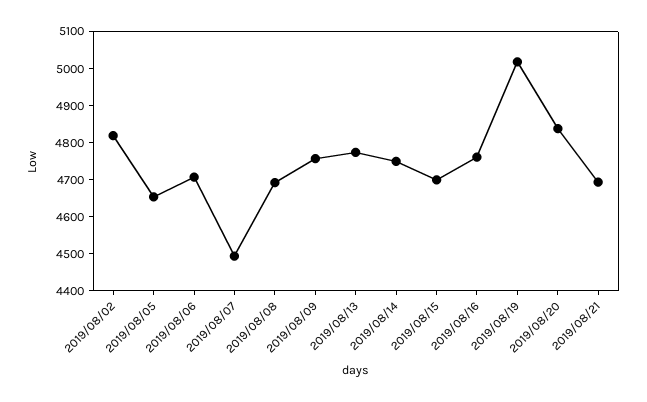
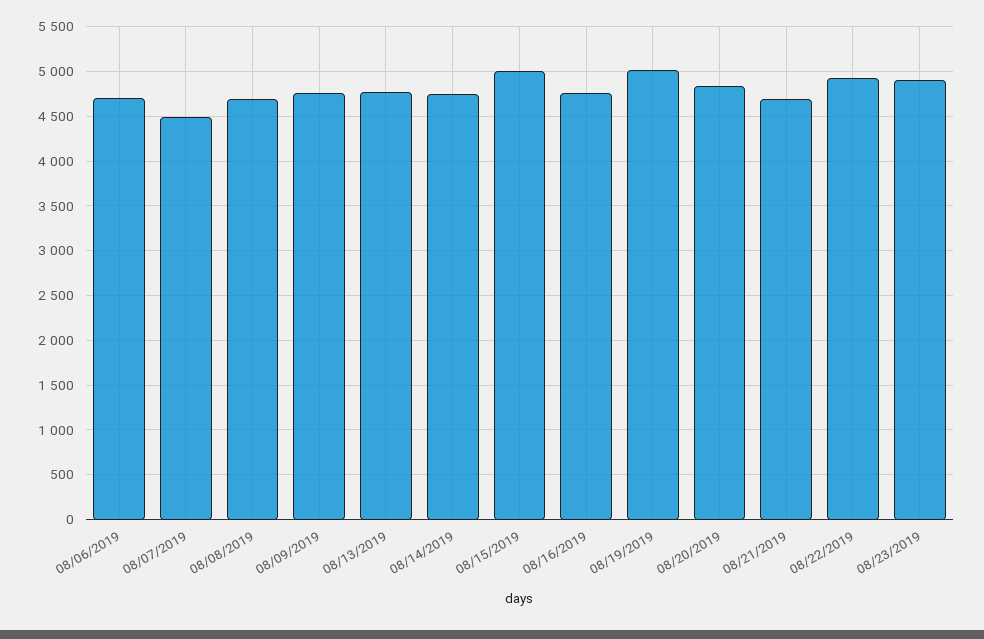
2019/08/02: 4825 -> none
2019/08/05: 4650 -> none
2019/08/15: 4700 -> 5000
08/22/2019: none -> 4900
08/23/2019: none -> 4900

